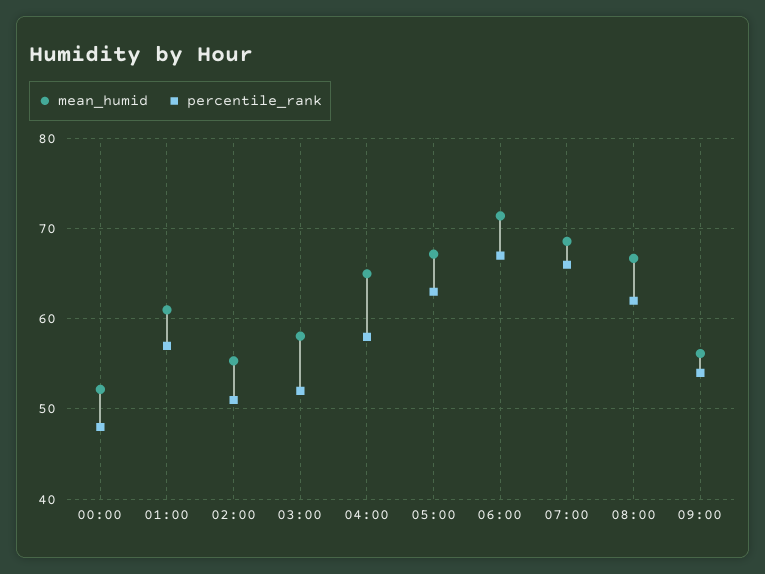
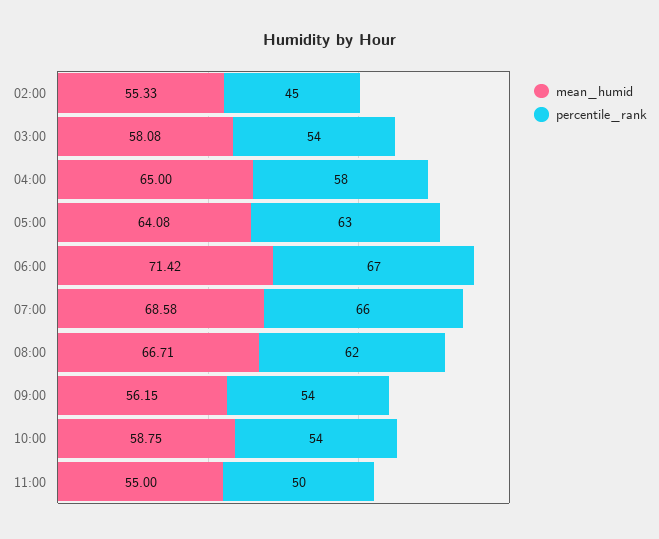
mean_humid, 00:00: 52 -> none
percentile_rank, 00:00: 48 -> none
mean_humid, 01:00: 61 -> none
percentile_rank, 01:00: 57 -> none
percentile_rank, 02:00: 51 -> 45
percentile_rank, 03:00: 52 -> 54
mean_humid, 05:00: 67 -> 64.08
mean_humid, 10:00: none -> 58.75
percentile_rank, 10:00: none -> 54
mean_humid, 11:00: none -> 55
percentile_rank, 11:00: none -> 50

